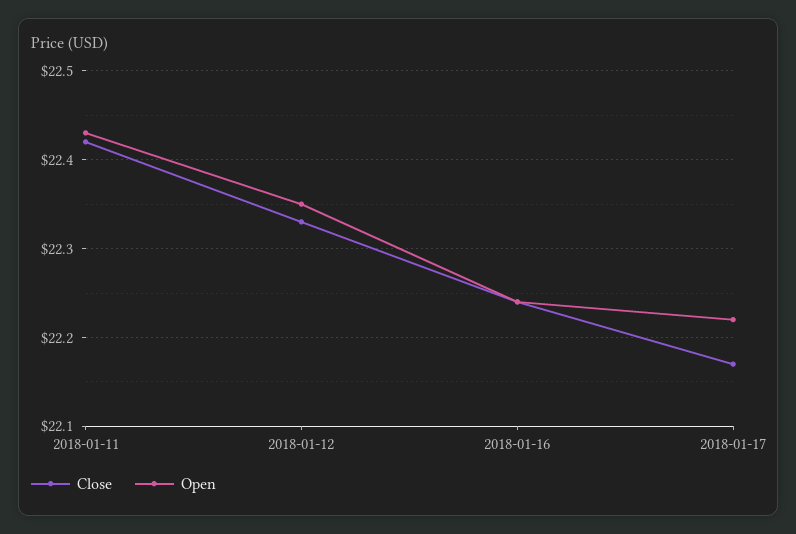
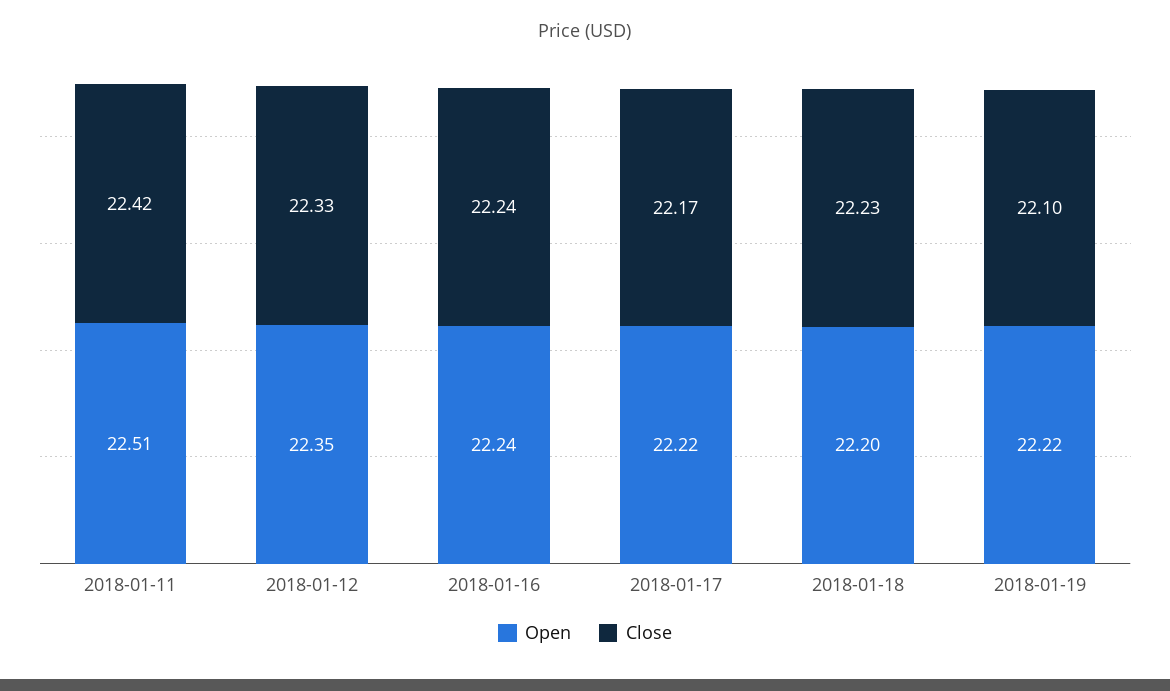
Open, 2018-01-11: 22.43 -> 22.51
Open, 2018-01-18: none -> 22.2
Close, 2018-01-18: none -> 22.23
Open, 2018-01-19: none -> 22.22
Close, 2018-01-19: none -> 22.1

